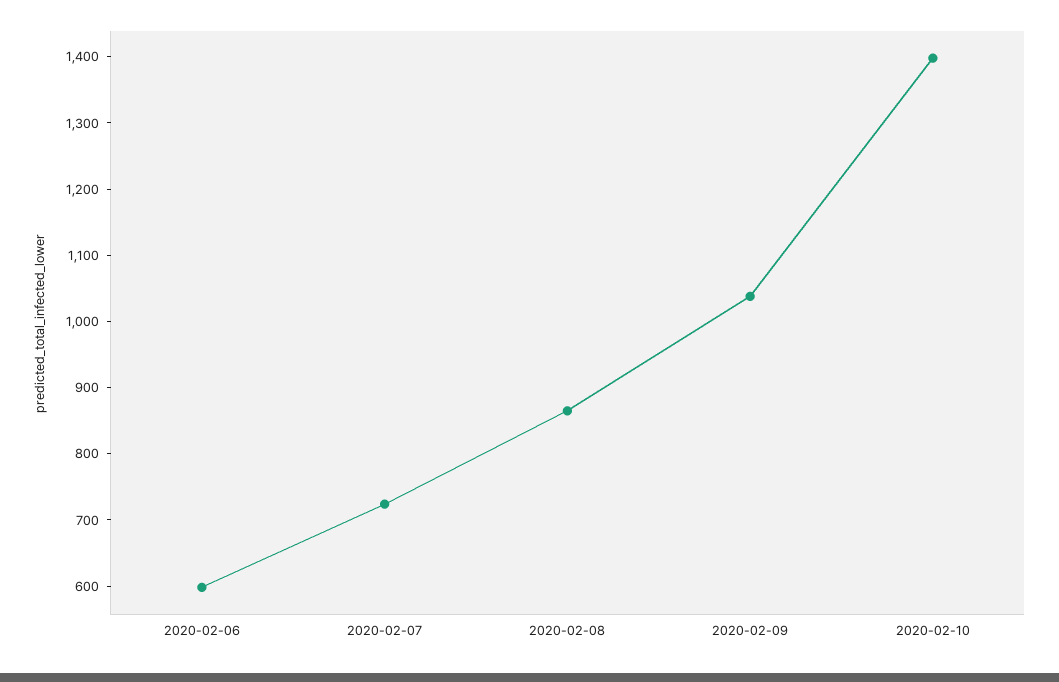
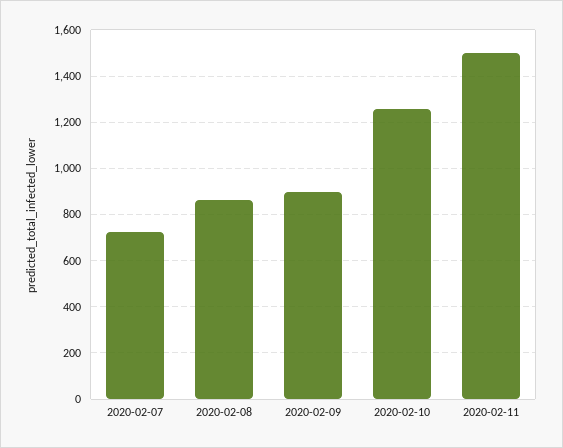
2020-02-06: 600 -> none
2020-02-09: 1040 -> 900
2020-02-10: 1400 -> 1250
2020-02-11: none -> 1500

